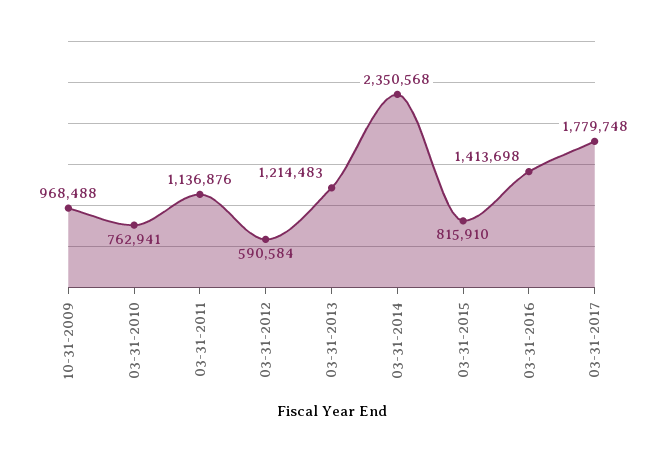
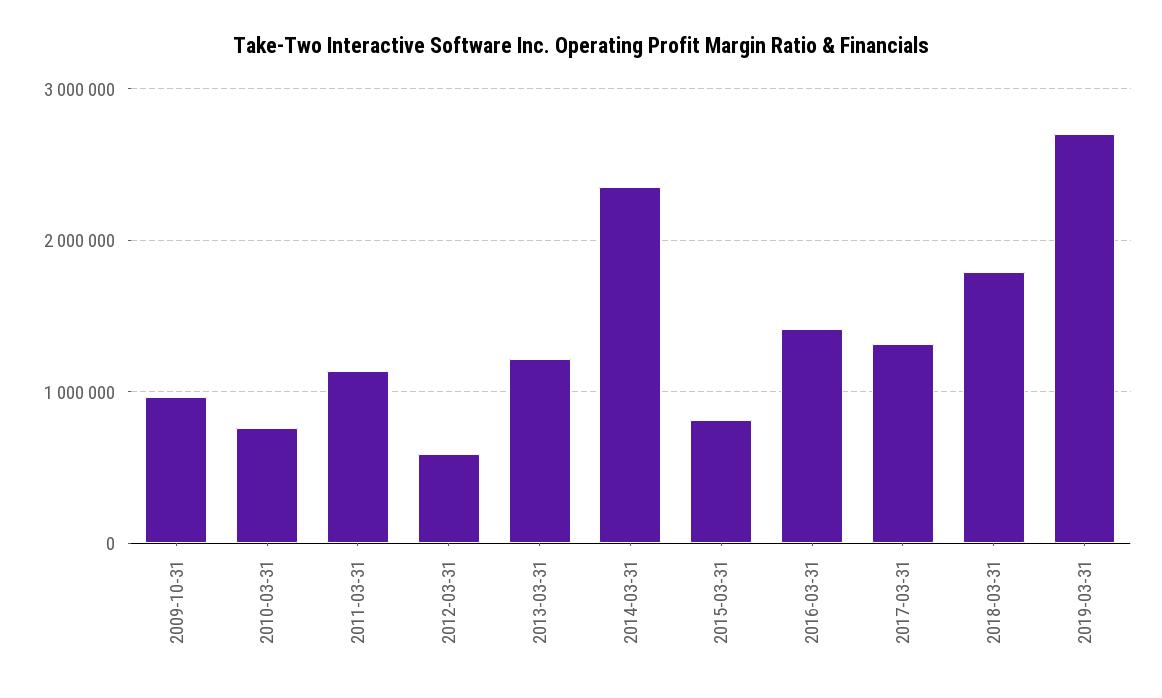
03-31-2017: 1779748 -> 1300000
2018-03-31: none -> 1800000
2019-03-31: none -> 2700000

